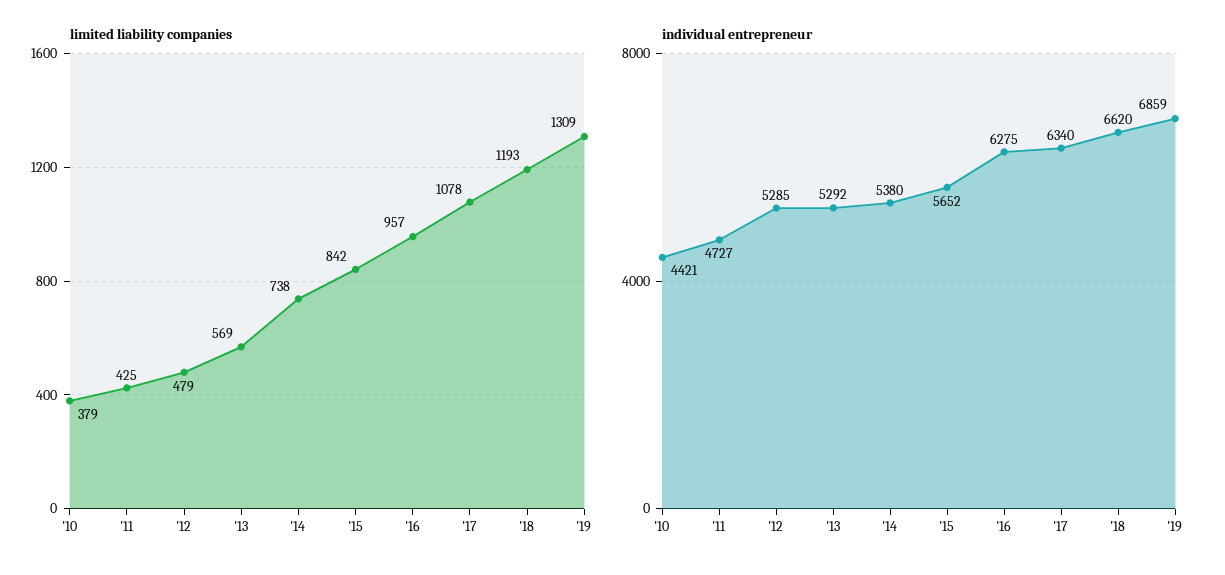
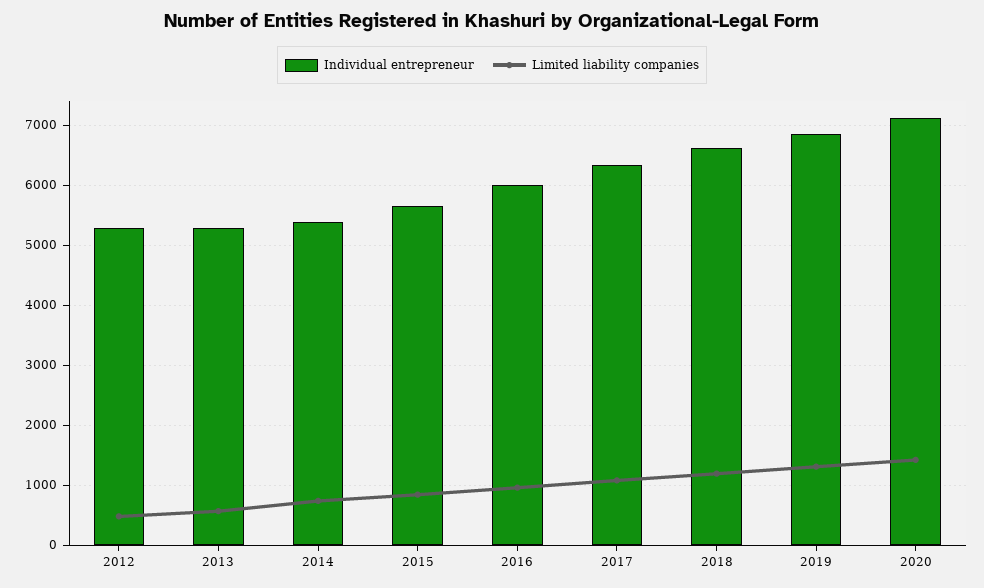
limited liability companies, '10: 379 -> none
limited liability companies, '11: 425 -> none
individual entrepreneur, '10: 4421 -> none
individual entrepreneur, '11: 4727 -> none
individual entrepreneur, '16: 6275 -> 6000
individual entrepreneur, 2020: none -> 7100
limited liability companies, 2020: none -> 1400

